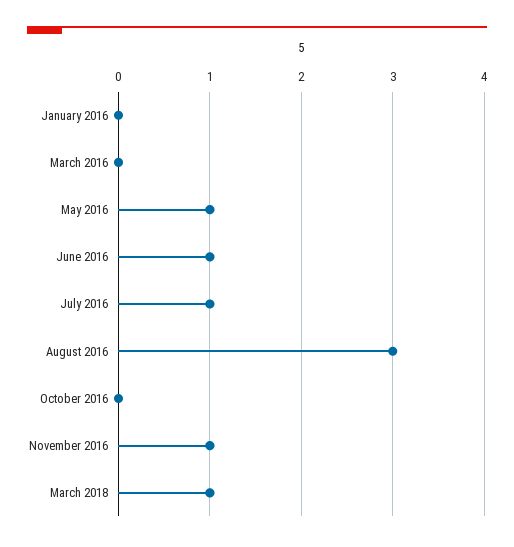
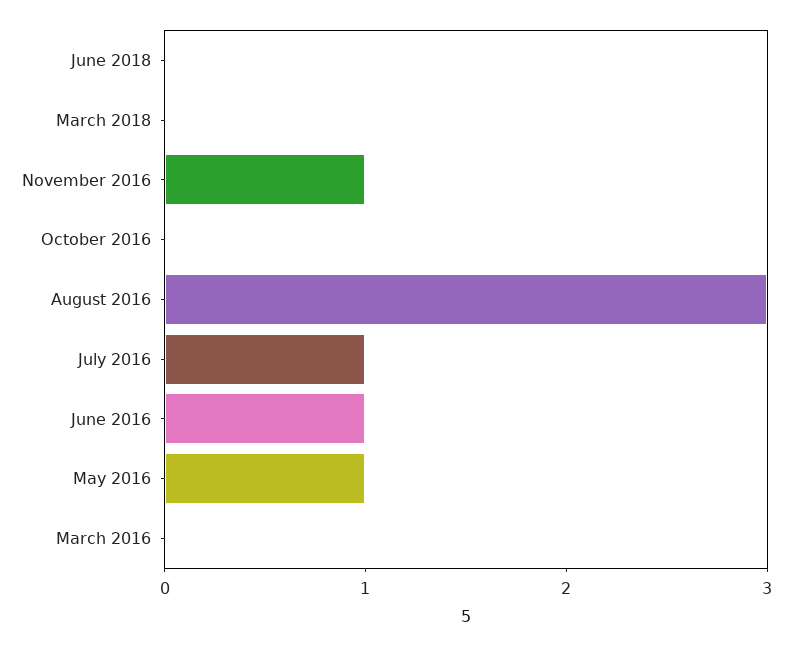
January 2016: 0 -> none
March 2018: 1 -> 0
June 2018: none -> 0

